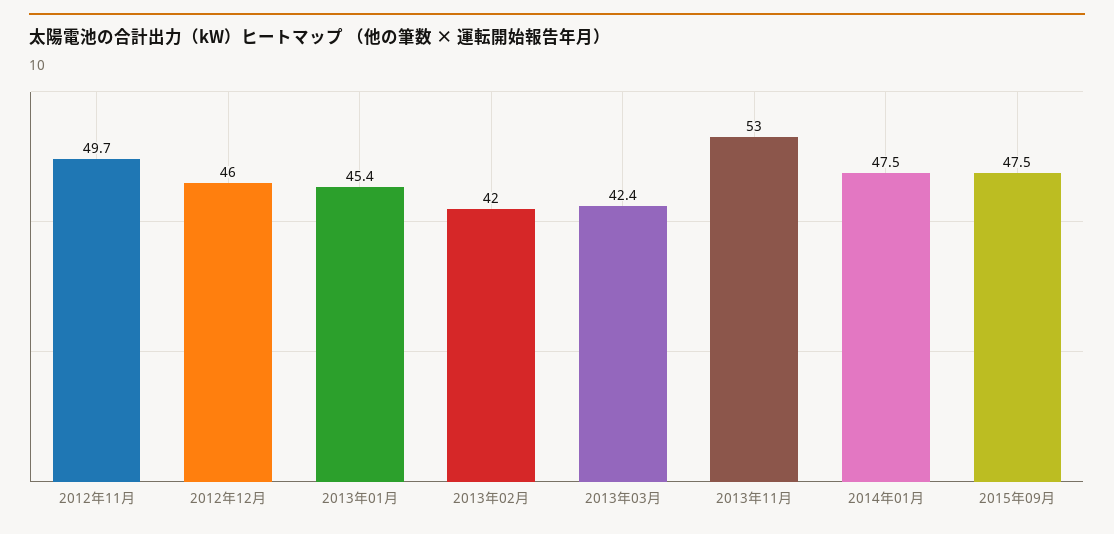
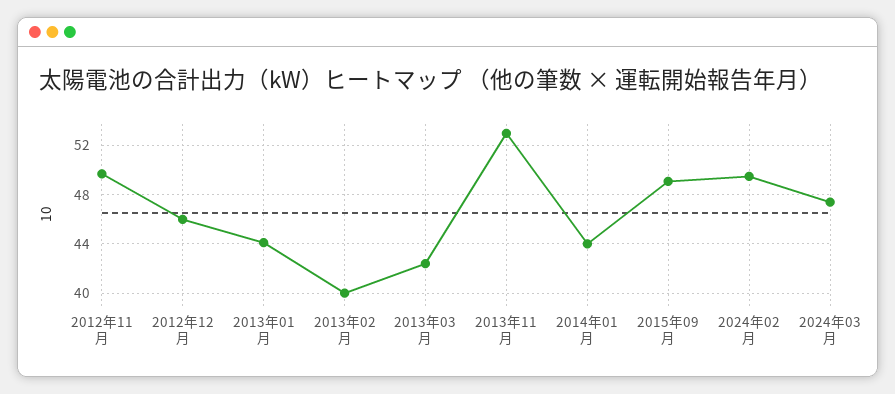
2013年01月: 45.4 -> 44
2013年02月: 42 -> 40
2014年01月: 47.5 -> 44
2015年09月: 47.5 -> 49
2024年02月: none -> 49.5
2024年03月: none -> 47.5

